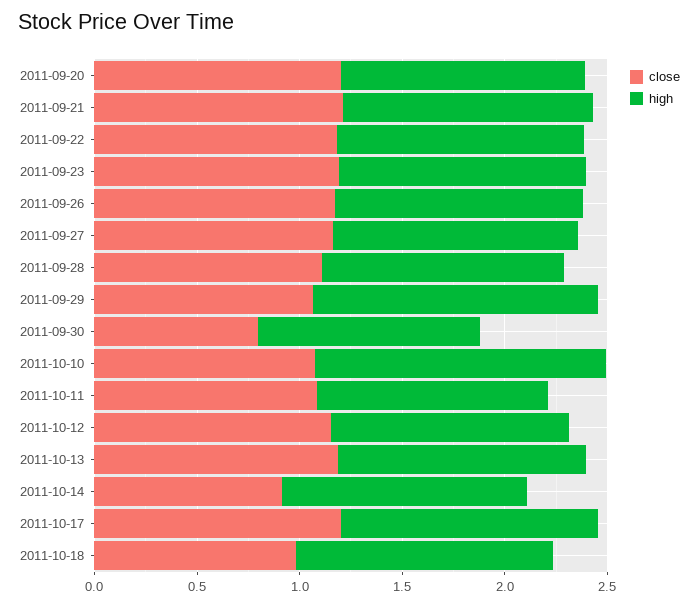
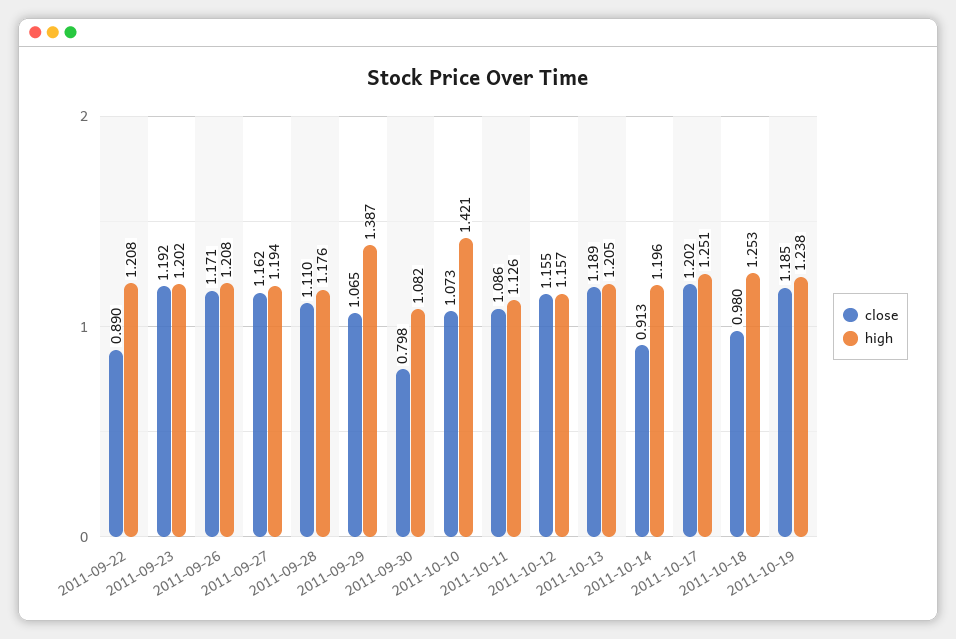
close, 2011-09-20: 1.2 -> none
high, 2011-09-20: 1.2 -> none
close, 2011-09-21: 1.2 -> none
high, 2011-09-21: 1.2 -> none
close, 2011-09-22: 1.2 -> 0.89
close, 2011-10-19: none -> 1.185
high, 2011-10-19: none -> 1.238

